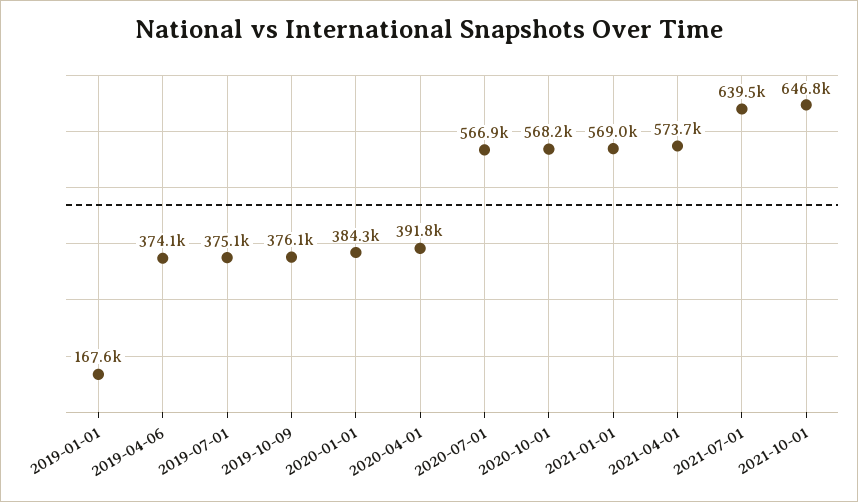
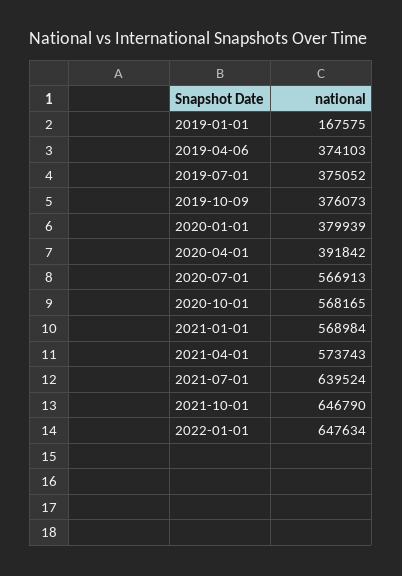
2020-01-01: 384300 -> 379939
2022-01-01: none -> 647634

